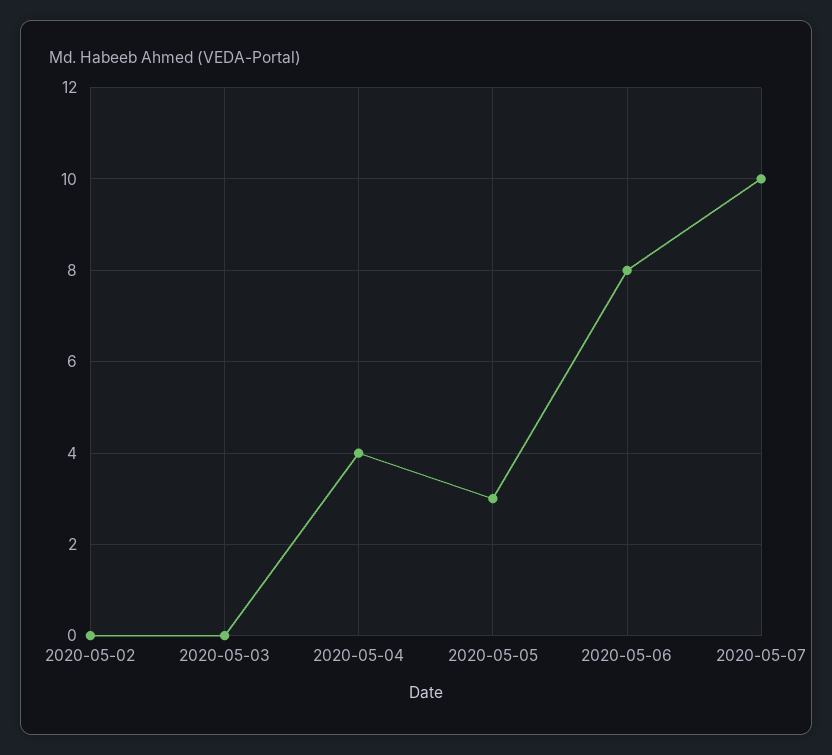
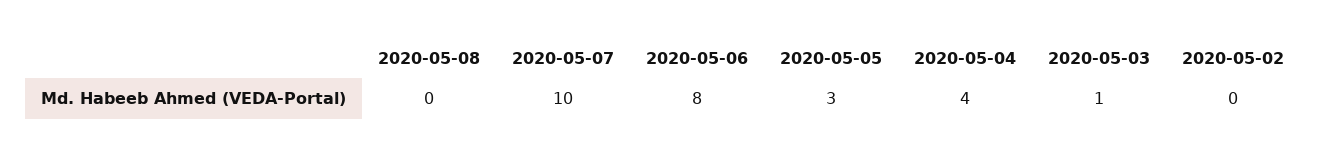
2020-05-03: 0 -> 1
2020-05-08: none -> 0

